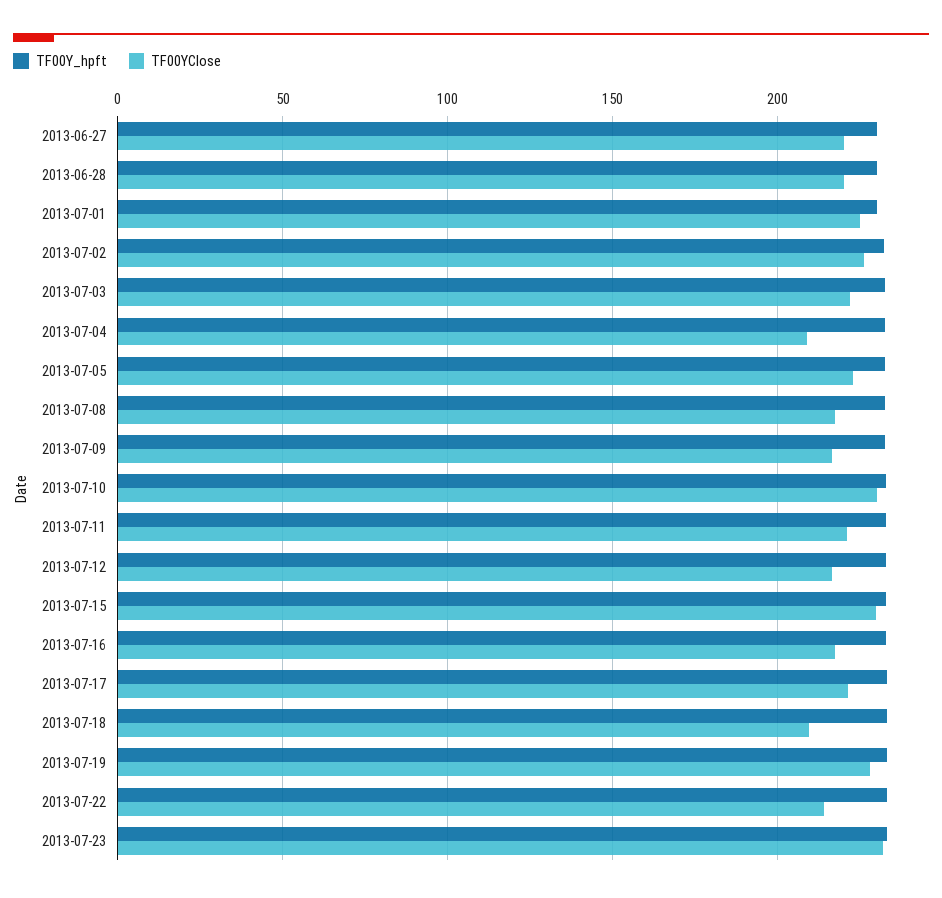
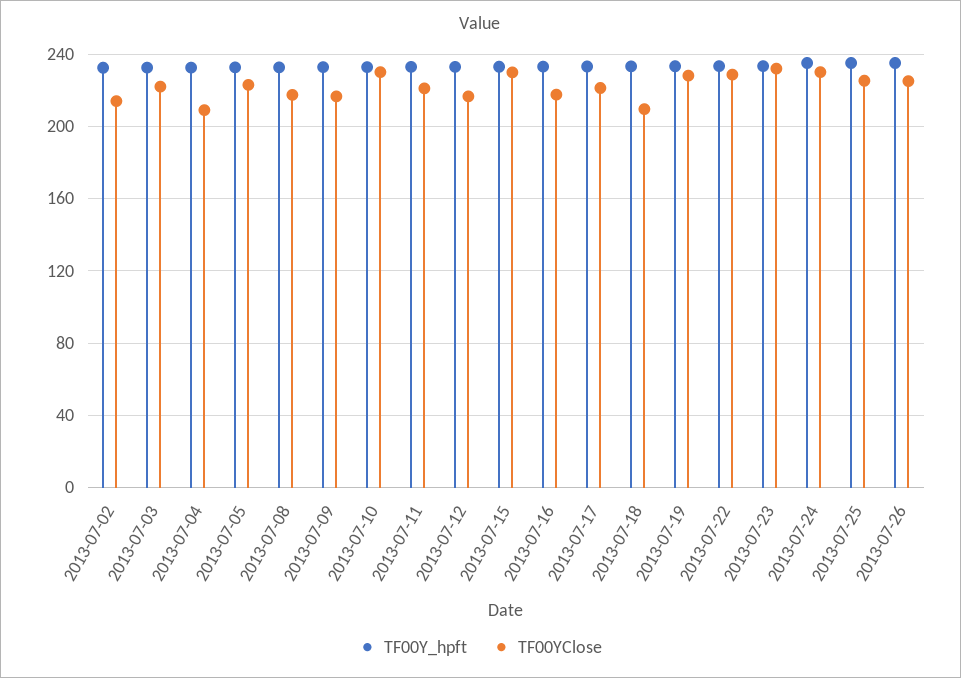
TF00Y_hpft, 2013-06-27: 230 -> none
TF00YClose, 2013-06-27: 220 -> none
TF00Y_hpft, 2013-06-28: 230 -> none
TF00YClose, 2013-06-28: 220 -> none
TF00Y_hpft, 2013-07-01: 230 -> none
TF00YClose, 2013-07-01: 225 -> none
TF00YClose, 2013-07-02: 225 -> 215
TF00YClose, 2013-07-22: 215 -> 230
TF00Y_hpft, 2013-07-24: none -> 235
TF00YClose, 2013-07-24: none -> 230
TF00Y_hpft, 2013-07-25: none -> 235
TF00YClose, 2013-07-25: none -> 225
TF00Y_hpft, 2013-07-26: none -> 235
TF00YClose, 2013-07-26: none -> 225

